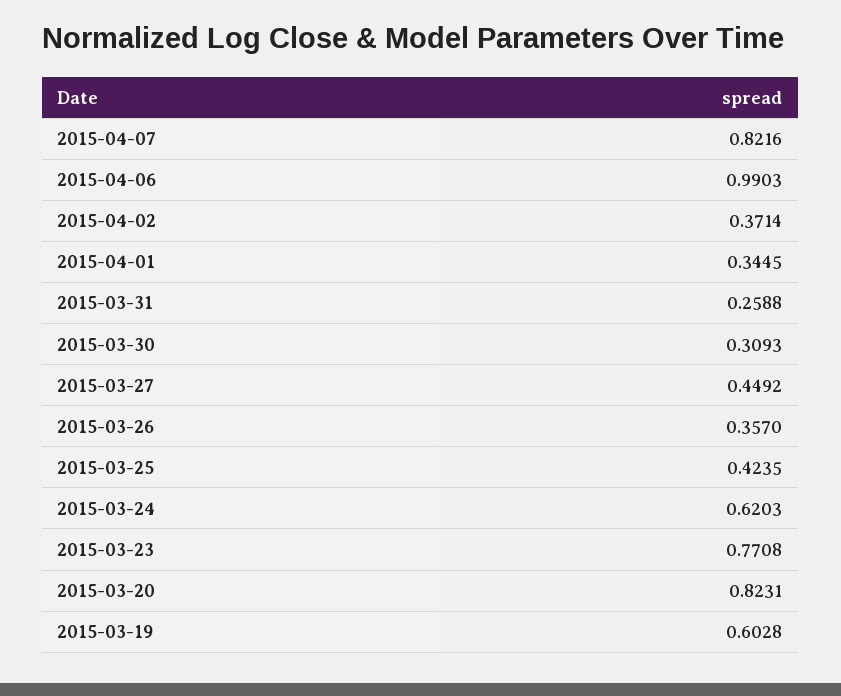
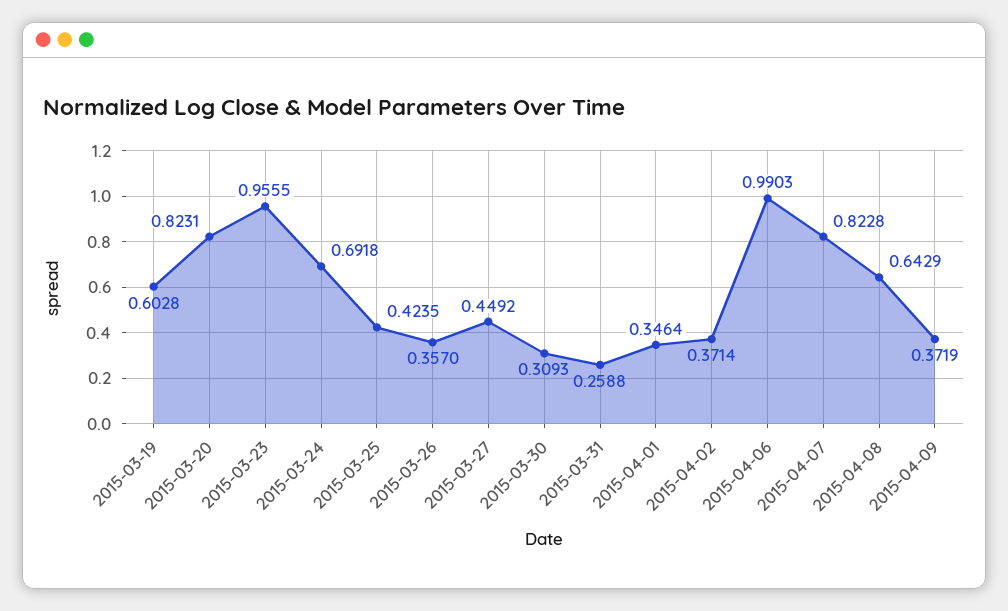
2015-04-07: 0.8216 -> 0.8228
2015-04-01: 0.3445 -> 0.3464
2015-03-24: 0.6203 -> 0.6918
2015-03-23: 0.7708 -> 0.9555
2015-04-08: none -> 0.6429
2015-04-09: none -> 0.3719

